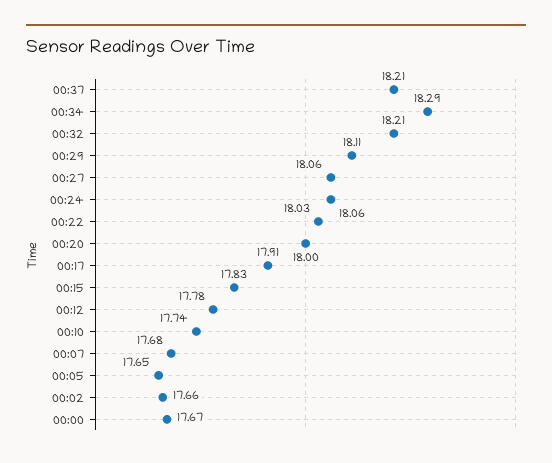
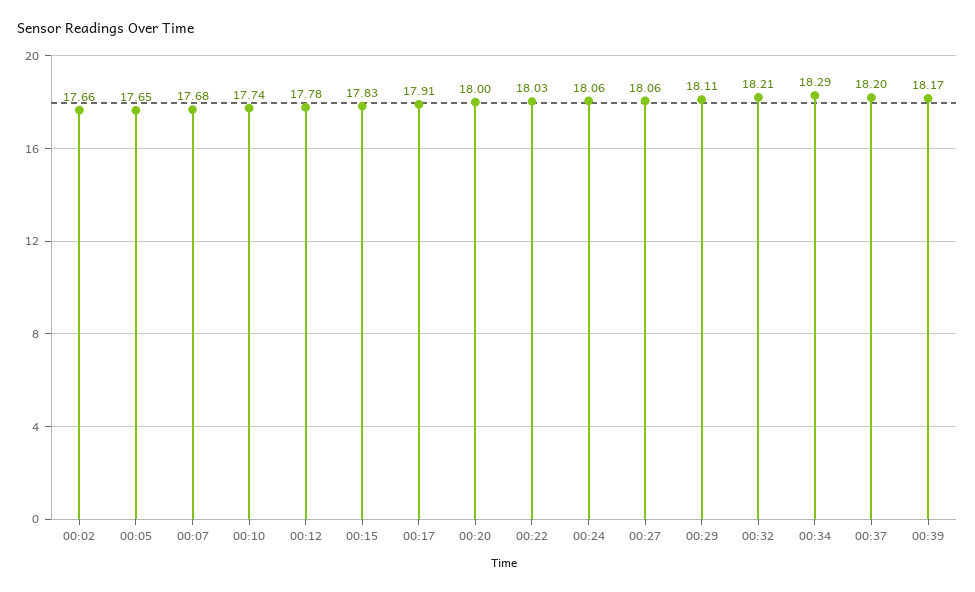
00:37: 18.21 -> 18.2
00:00: 17.67 -> none
00:39: none -> 18.17

